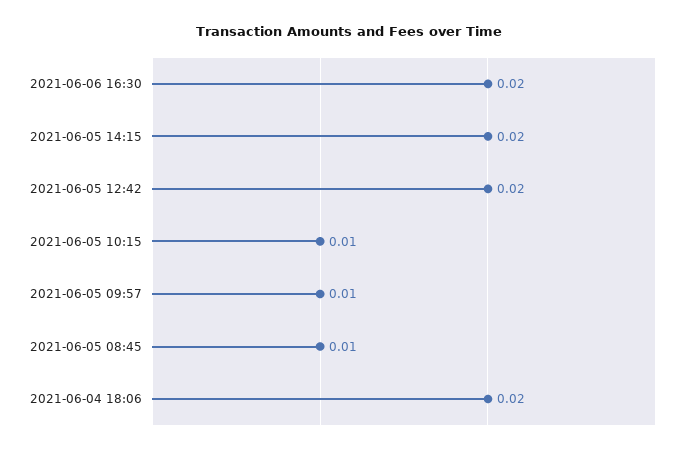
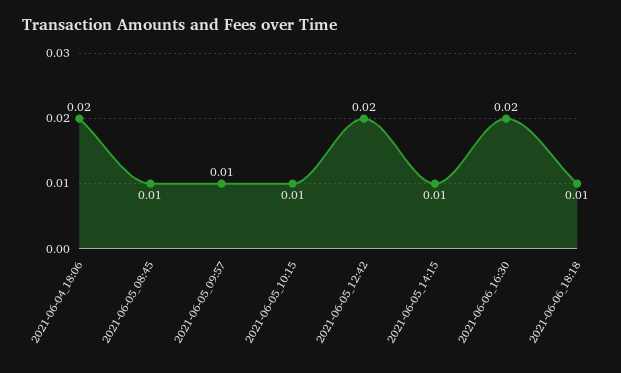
2021-06-05 14:15: 0.02 -> 0.01
2021-06-06_18:18: none -> 0.01

